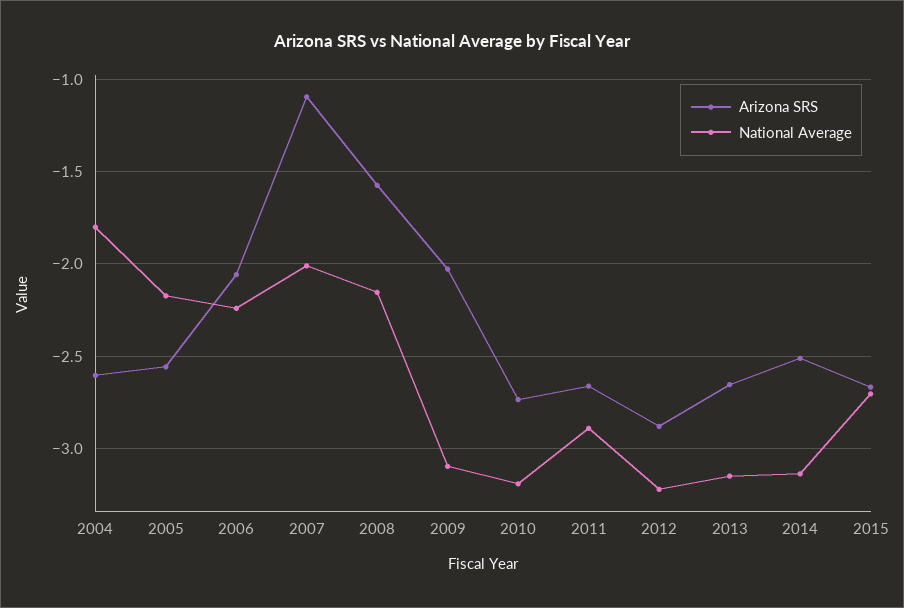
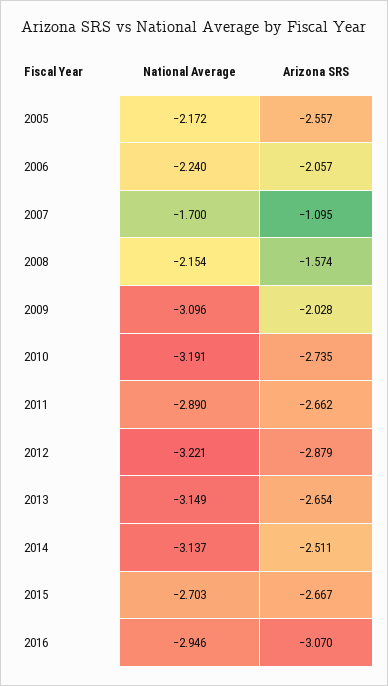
Arizona SRS, 2004: -2.6 -> none
National Average, 2004: -1.8 -> none
National Average, 2007: -2 -> -1.7
National Average, 2016: none -> -2.946
Arizona SRS, 2016: none -> -3.07

